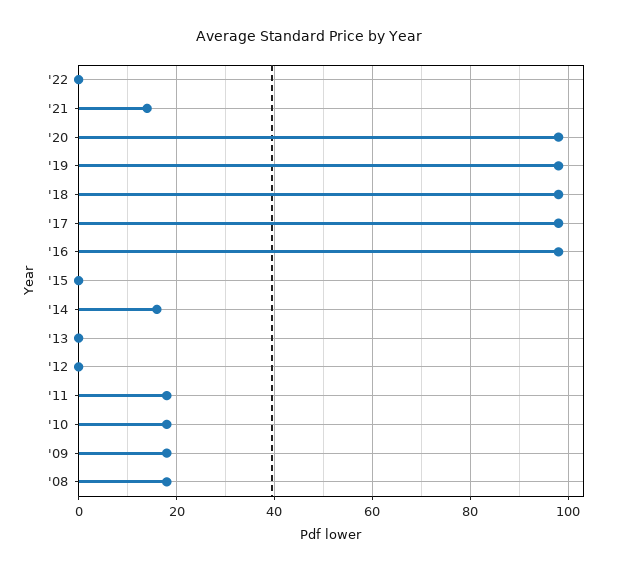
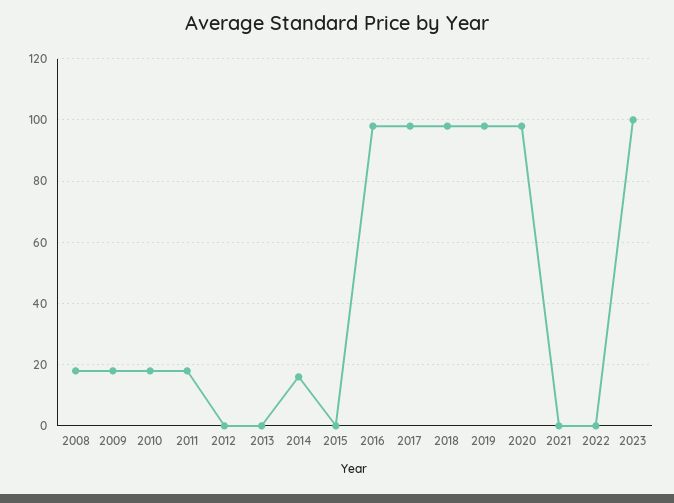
'21: 15 -> 0
2023: none -> 100

